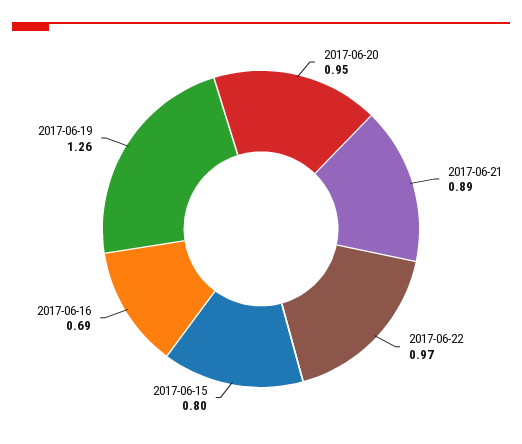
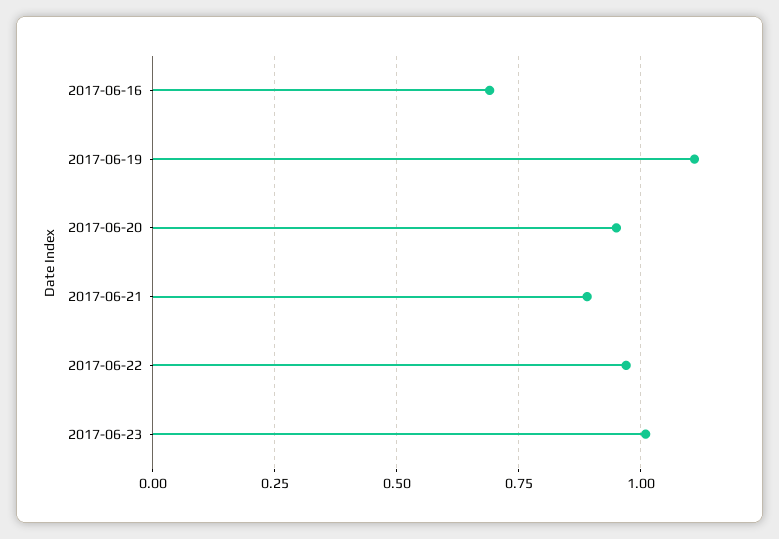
2017-06-15: 0.8 -> none
2017-06-19: 1.26 -> 1.1
2017-06-23: none -> 1

